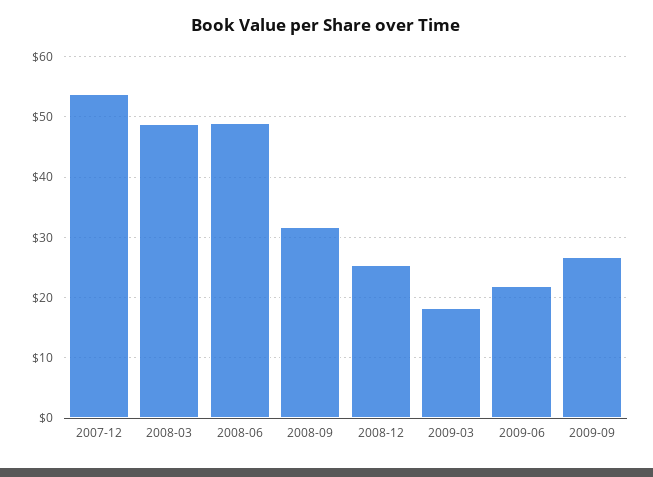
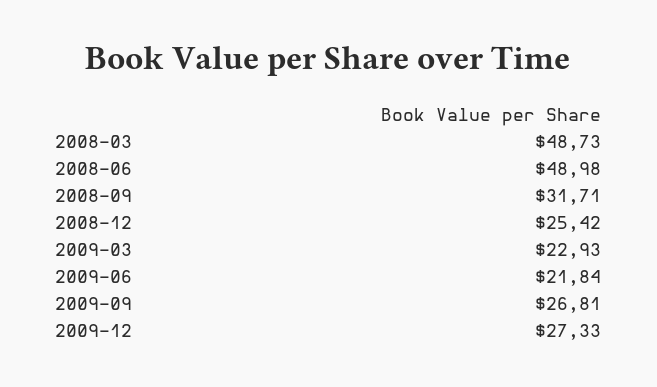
2007-12: 54 -> none
2009-03: 18 -> 22.93
2009-12: none -> 27.33

